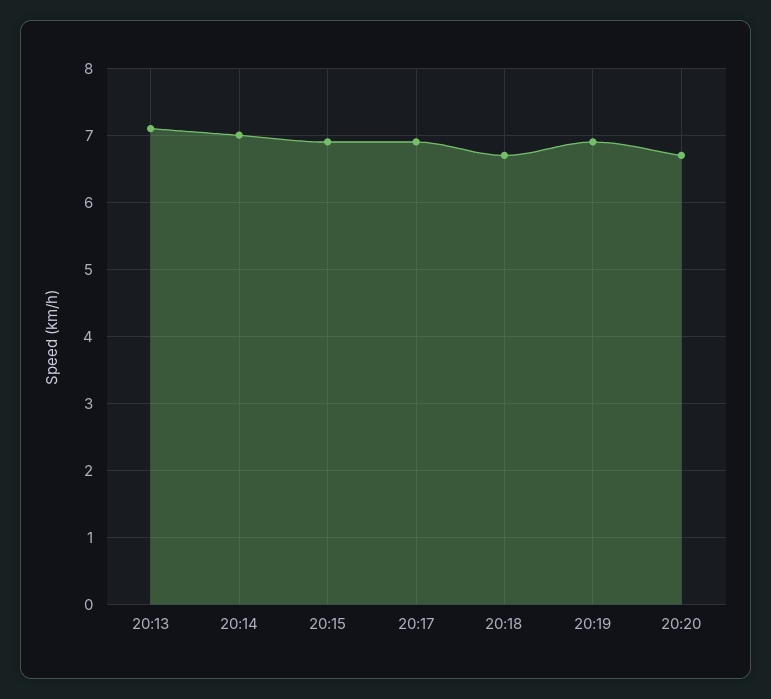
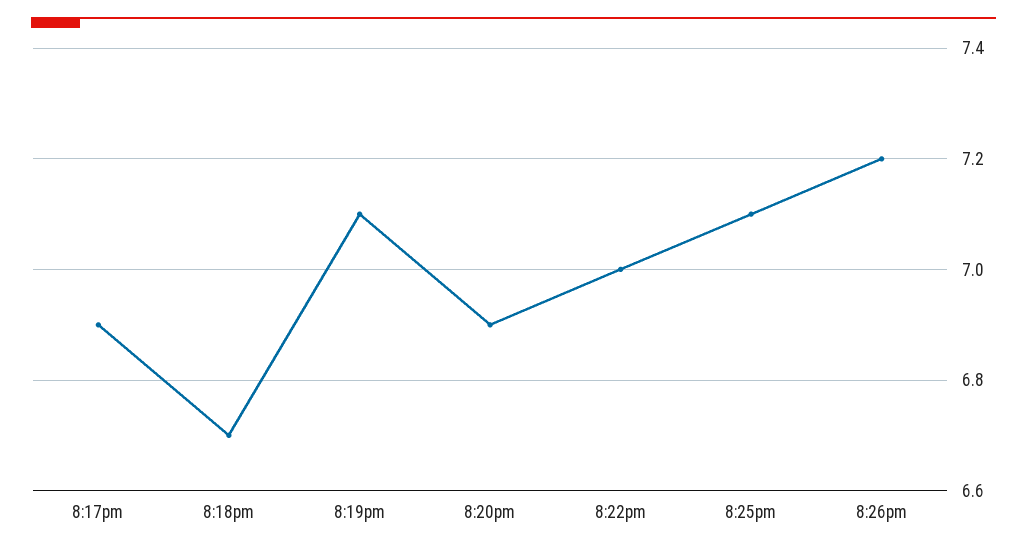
20:13: 7.1 -> none
20:14: 7 -> none
20:15: 6.9 -> none
20:19: 6.9 -> 7.1
20:20: 6.7 -> 6.9
8:22pm: none -> 7
8:25pm: none -> 7.1
8:26pm: none -> 7.2

